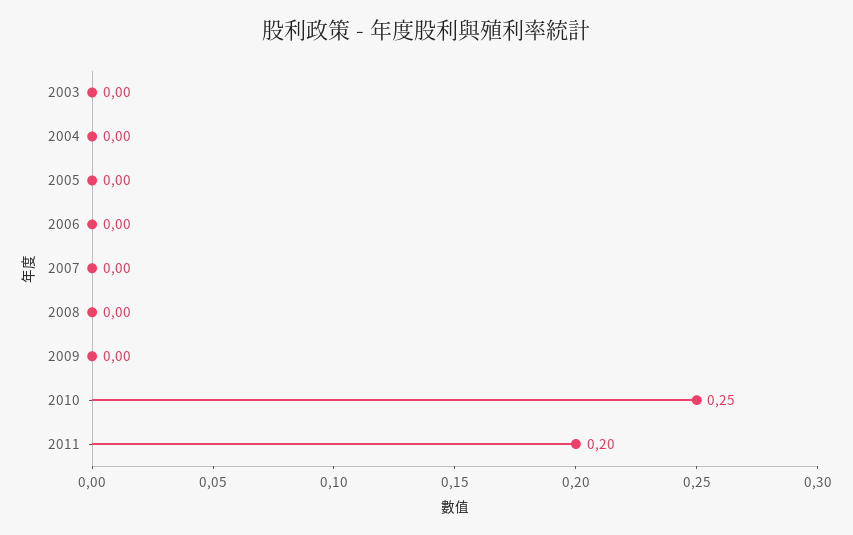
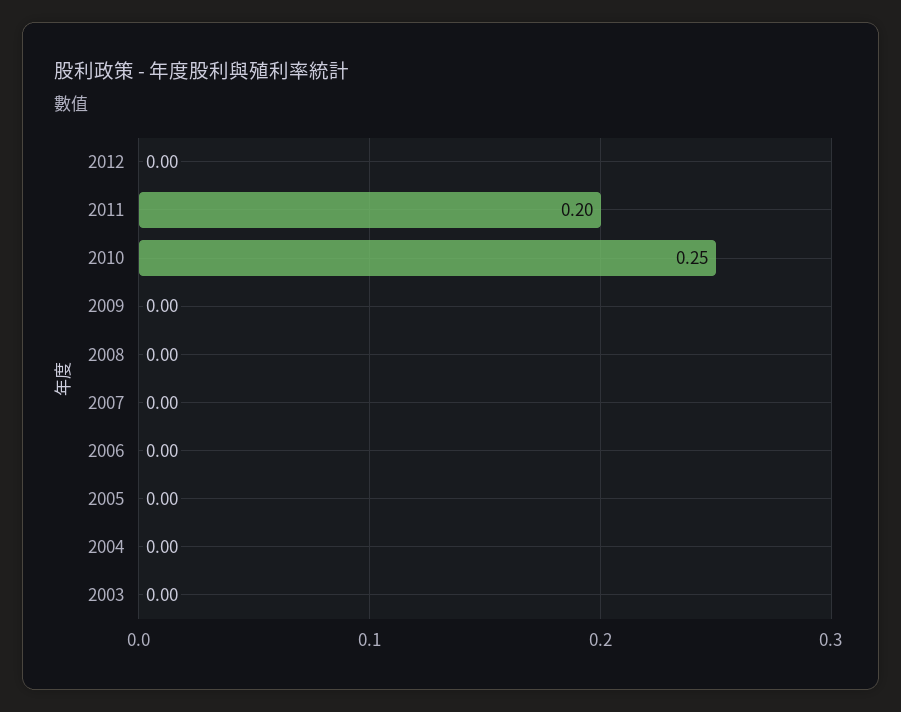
2012: none -> 0

